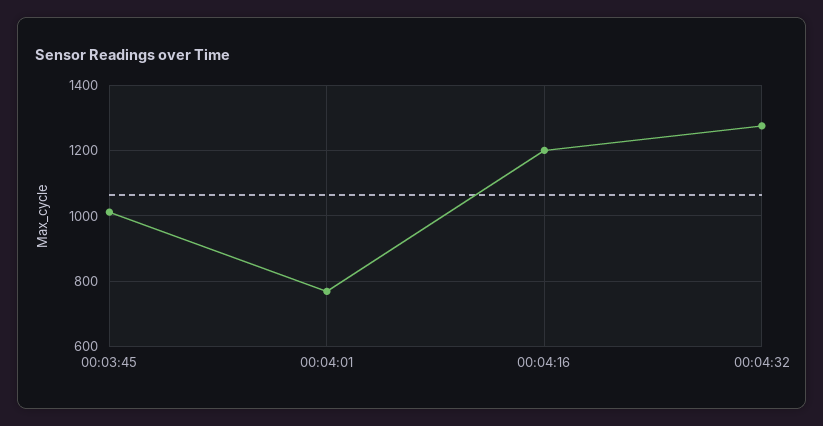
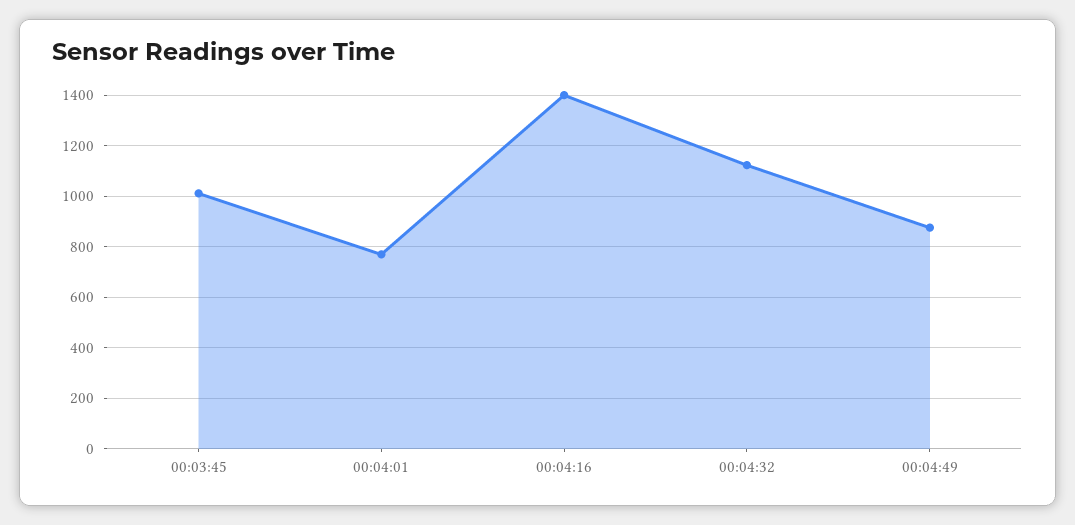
00:04:16: 1200 -> 1400
00:04:32: 1280 -> 1125
00:04:49: none -> 875

